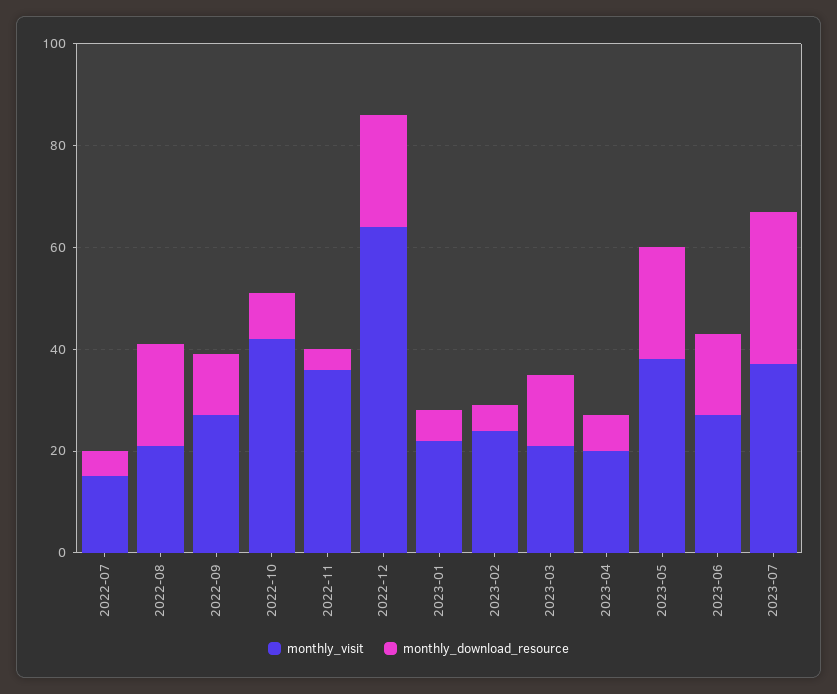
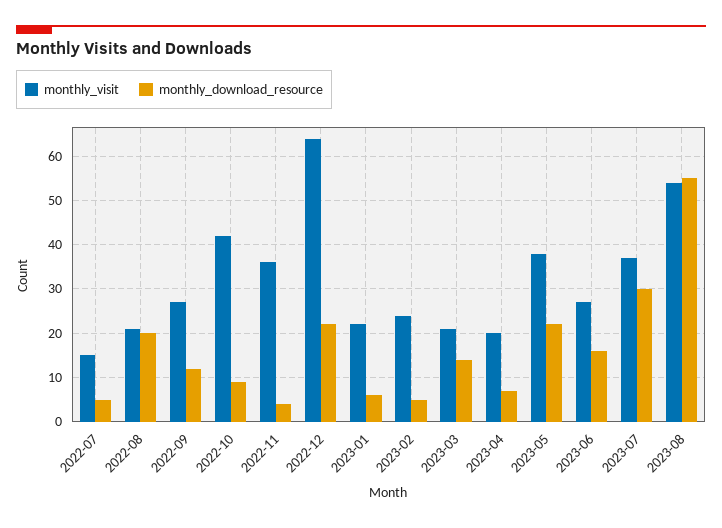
monthly_visit, 2023-08: none -> 55
monthly_download_resource, 2023-08: none -> 55

